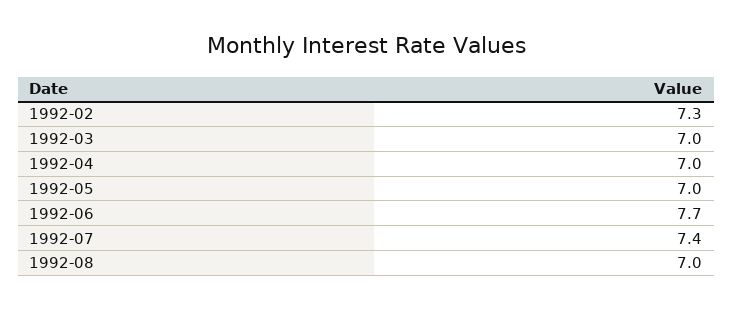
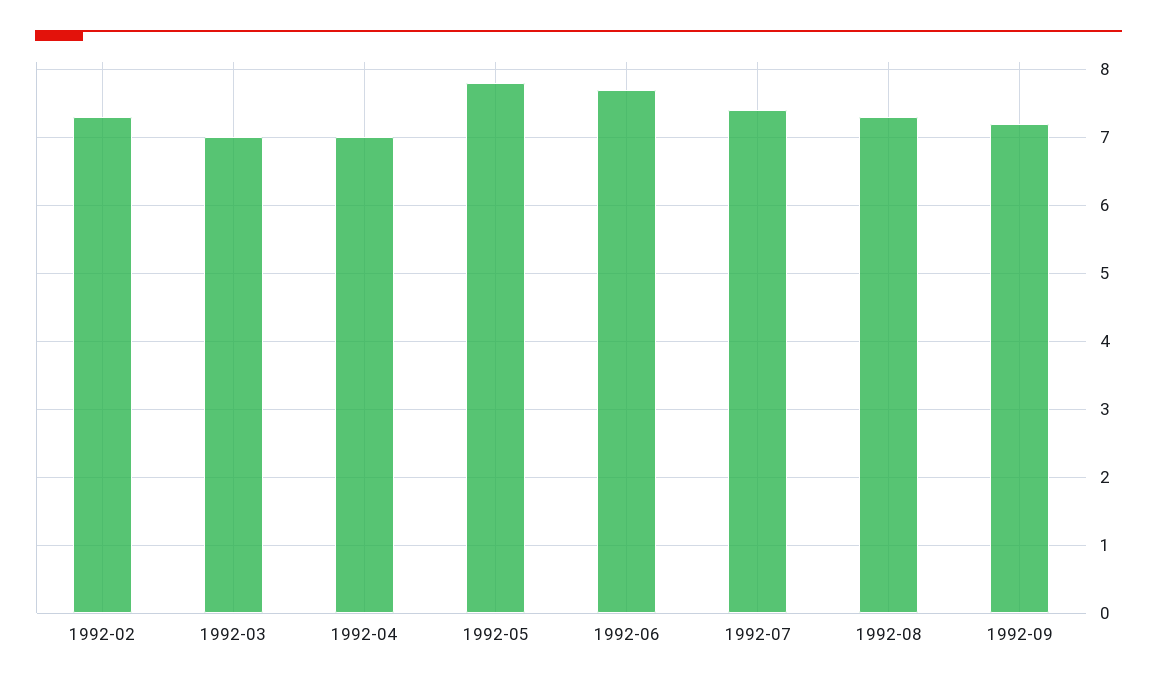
1992-05: 7 -> 7.8
1992-08: 7 -> 7.3
1992-09: none -> 7.2

